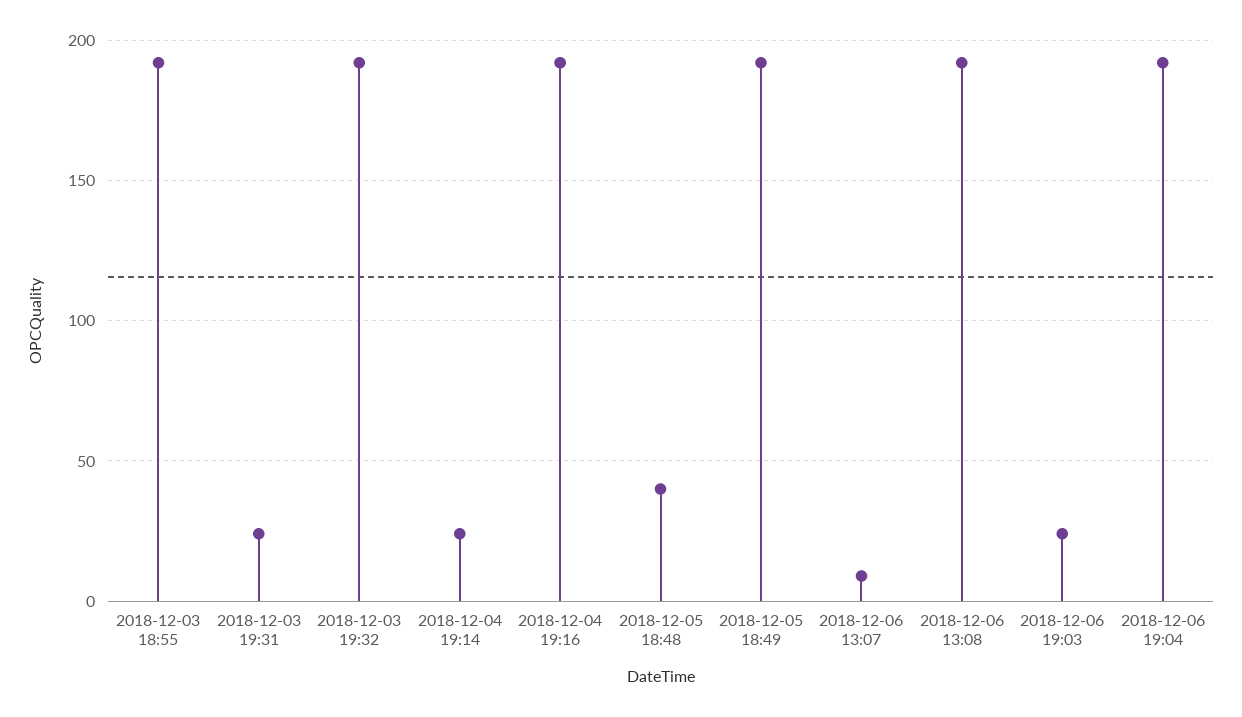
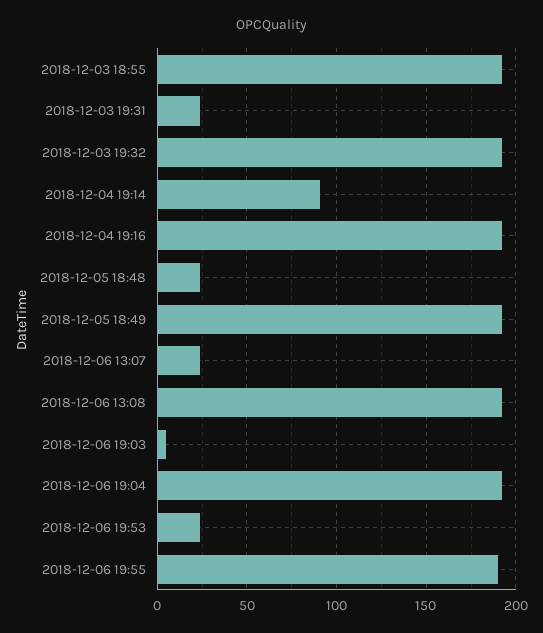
2018-12-04 19:14: 25 -> 90
2018-12-05 18:48: 40 -> 25
2018-12-06 13:07: 10 -> 25
2018-12-06 19:03: 25 -> 5
2018-12-06 19:53: none -> 25
2018-12-06 19:55: none -> 190

